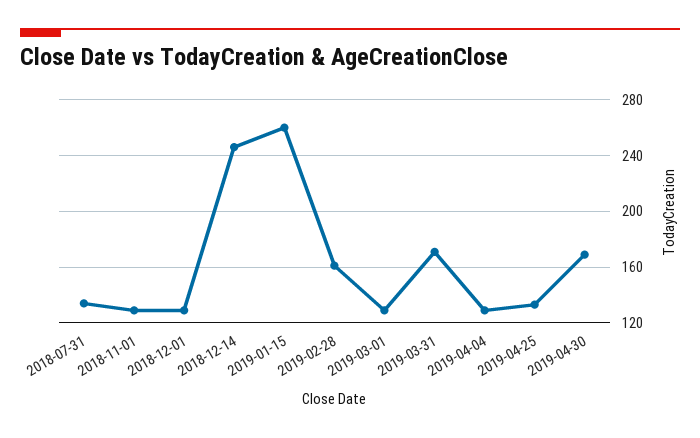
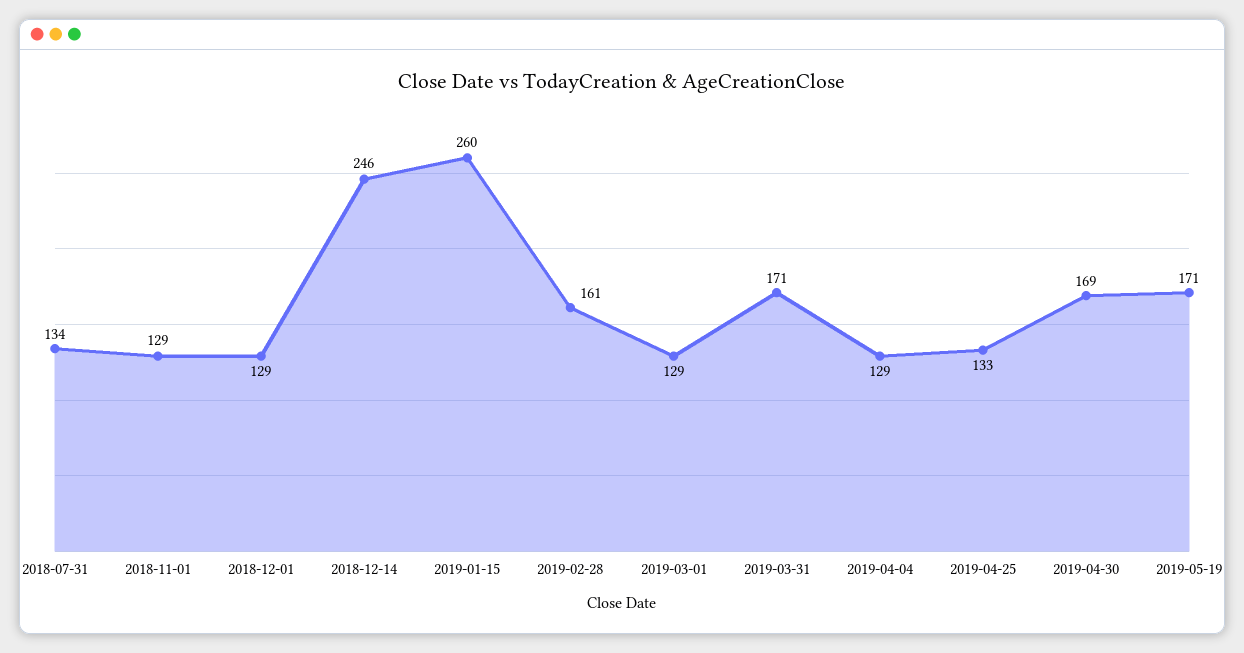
2019-05-19: none -> 171

